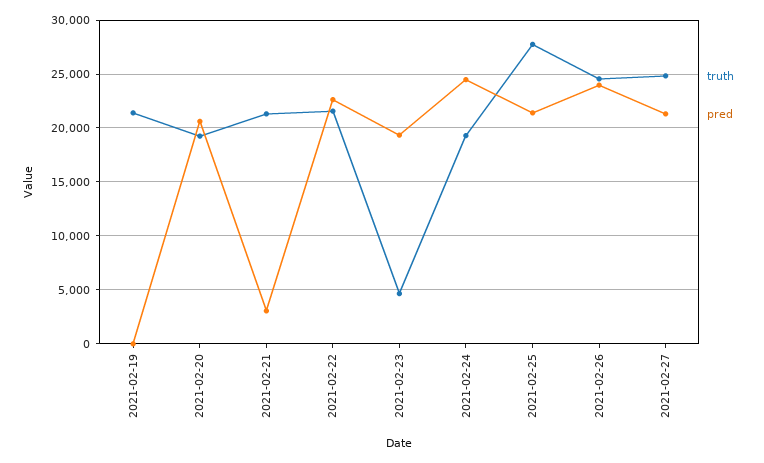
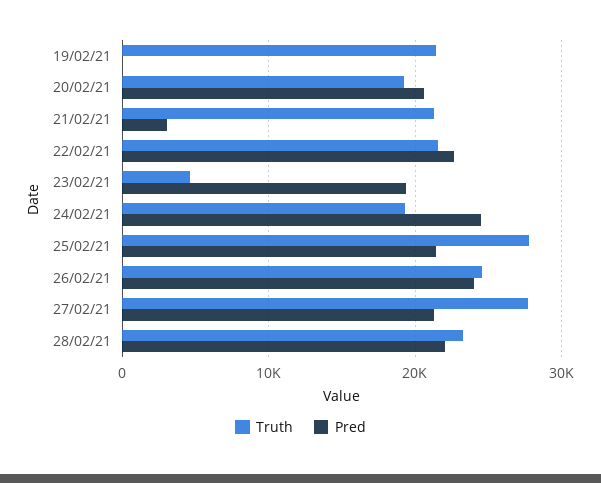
truth, 2021-02-27: 25000 -> 28000
truth, 28/02/21: none -> 23000
pred, 28/02/21: none -> 22000

